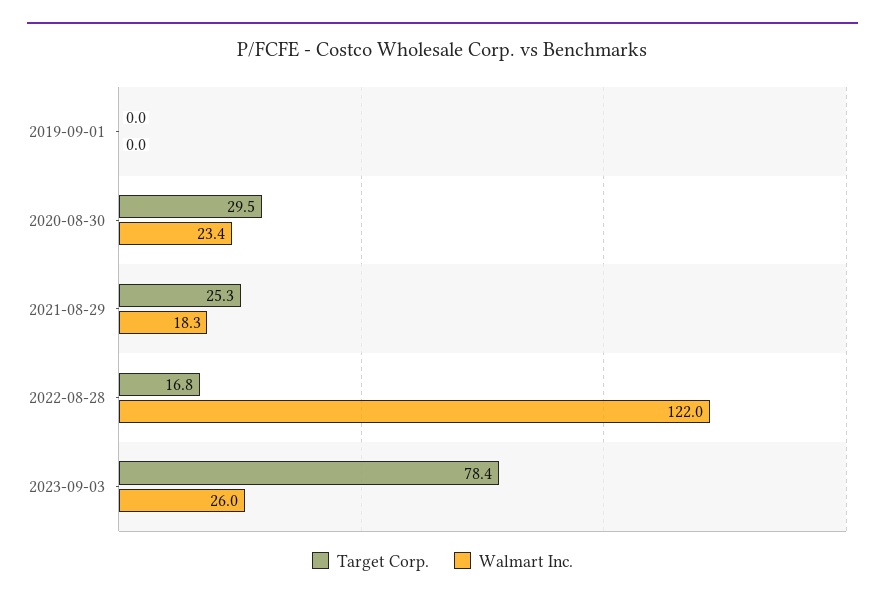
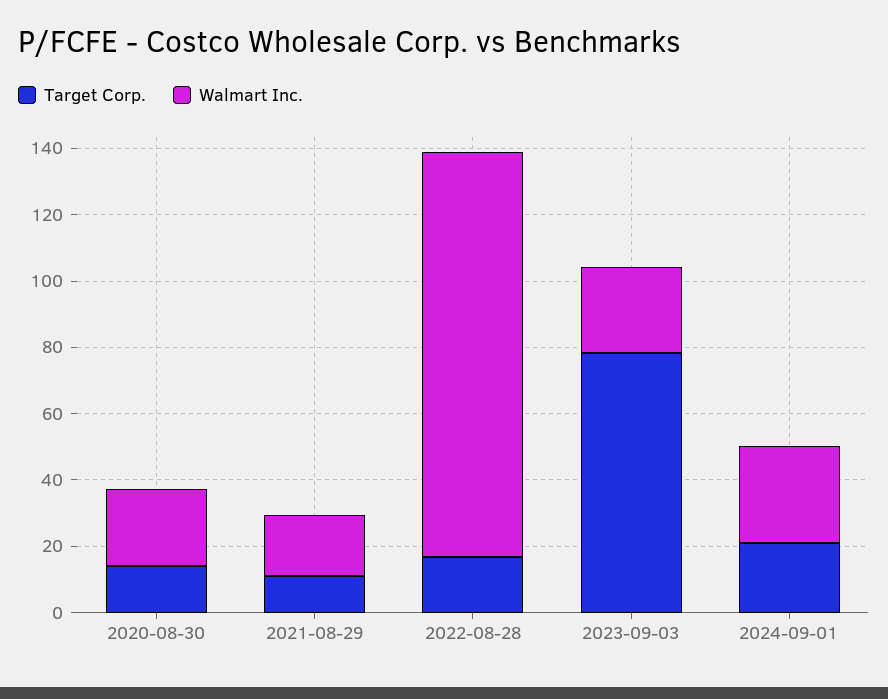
Target Corp., 2019-09-01: 0 -> none
Walmart Inc., 2019-09-01: 0 -> none
Target Corp., 2020-08-30: 29.5 -> 15
Target Corp., 2021-08-29: 25.3 -> 10
Target Corp., 2024-09-01: none -> 20
Walmart Inc., 2024-09-01: none -> 30

